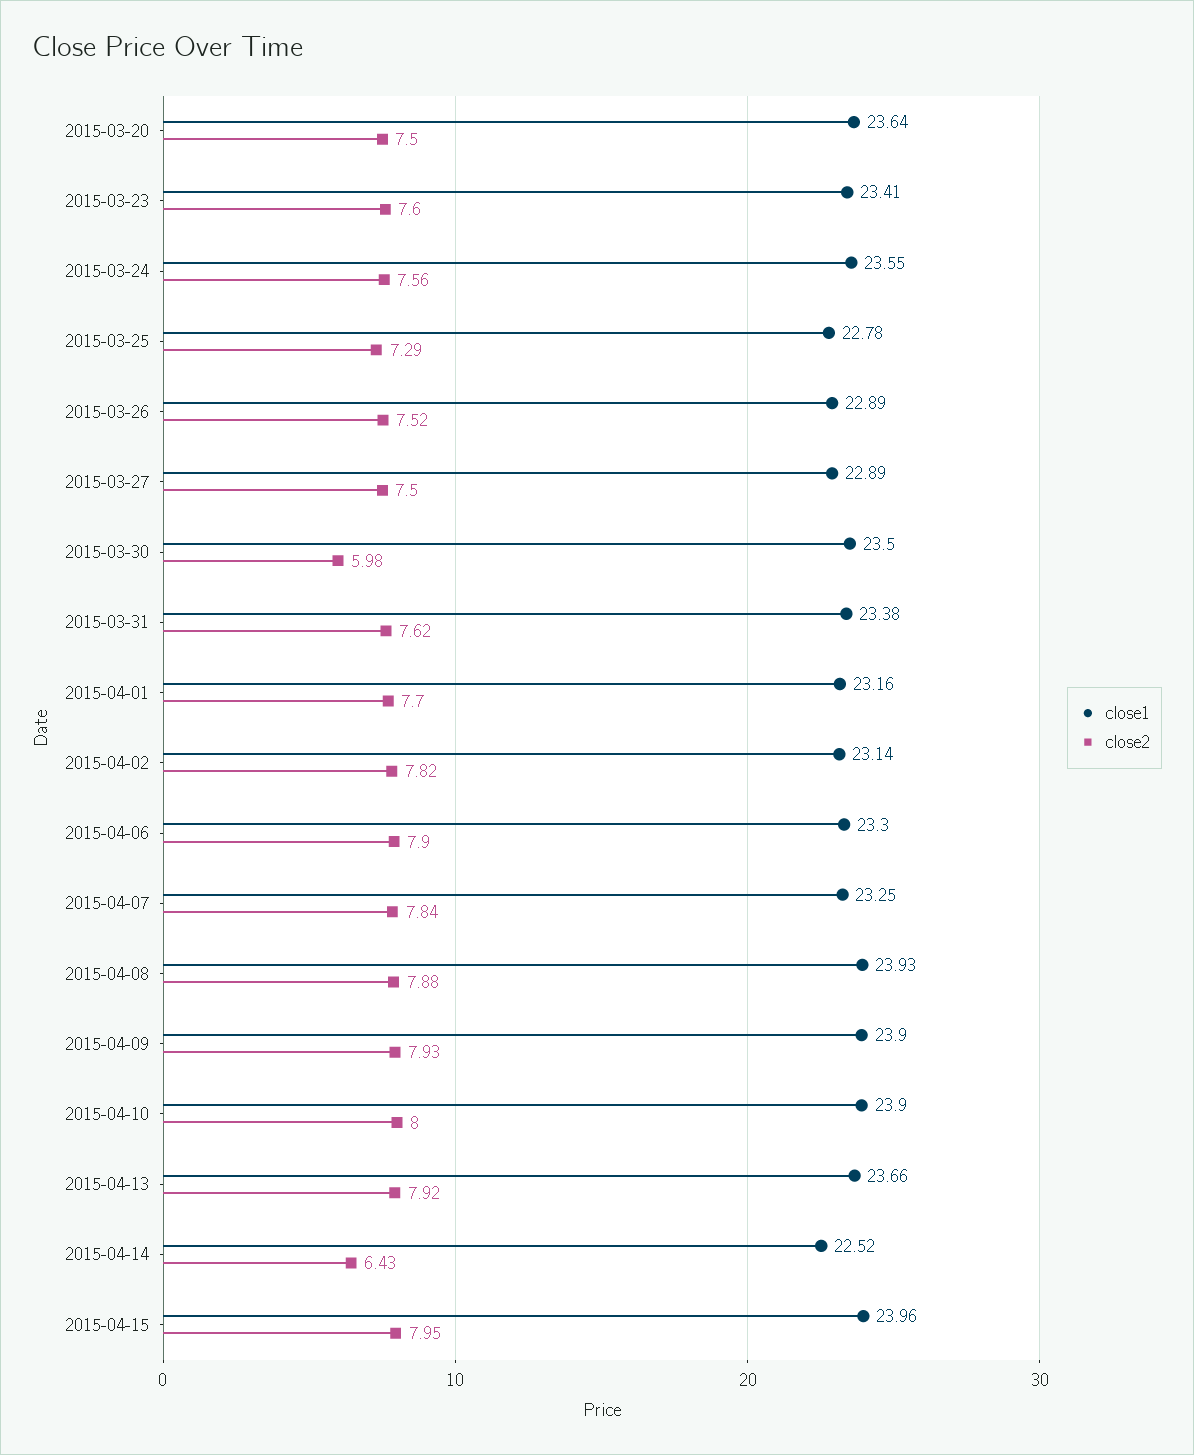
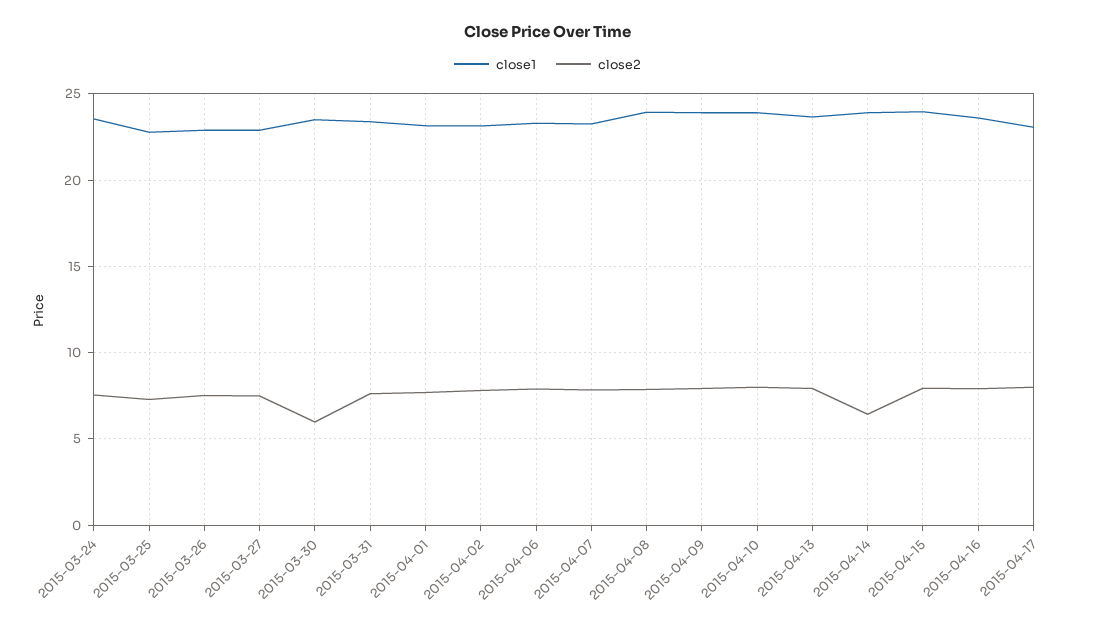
close1, 2015-03-20: 23.64 -> none
close2, 2015-03-20: 7.5 -> none
close1, 2015-03-23: 23.41 -> none
close2, 2015-03-23: 7.6 -> none
close1, 2015-04-14: 22.52 -> 24
close1, 2015-04-16: none -> 23.5
close2, 2015-04-16: none -> 8
close1, 2015-04-17: none -> 23
close2, 2015-04-17: none -> 8

